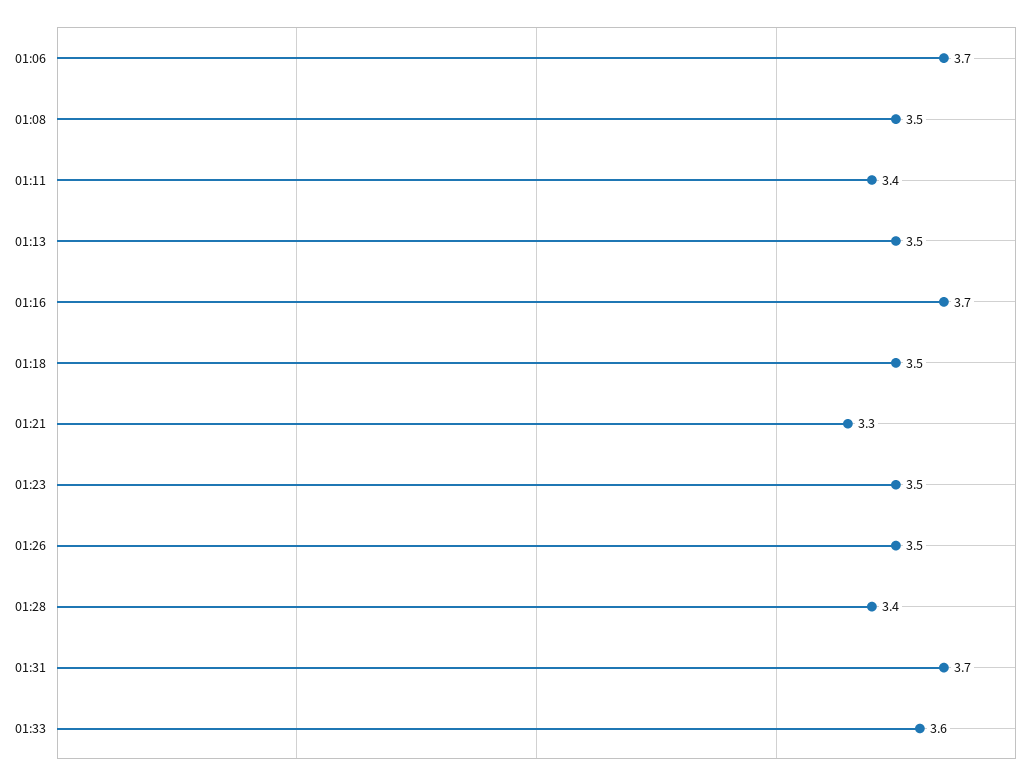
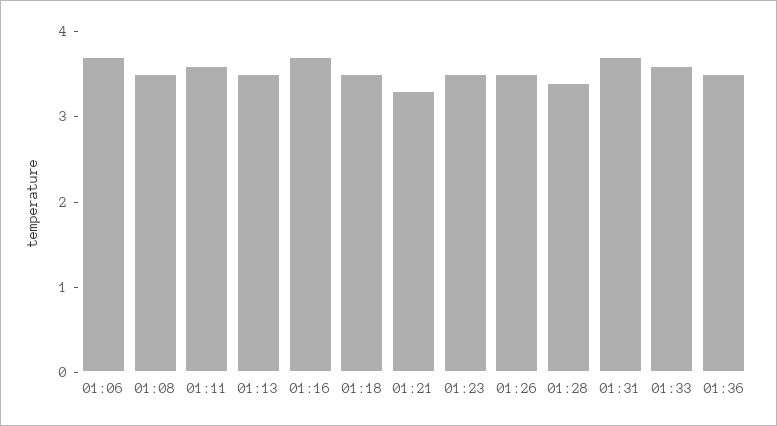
01:11: 3.4 -> 3.6
01:36: none -> 3.5

